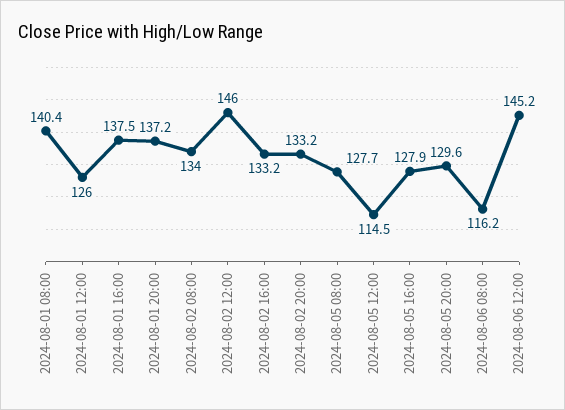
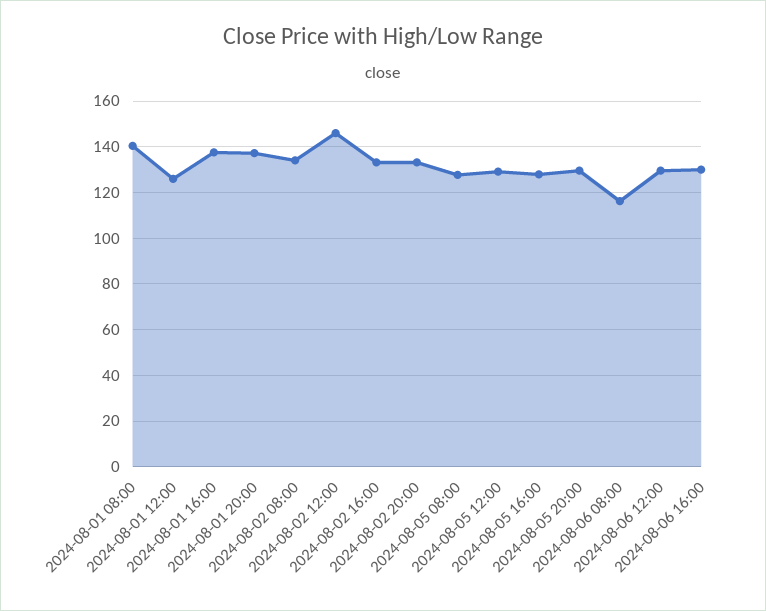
2024-08-05 12:00: 114.5 -> 130
2024-08-06 12:00: 145.2 -> 130
2024-08-06 16:00: none -> 130

